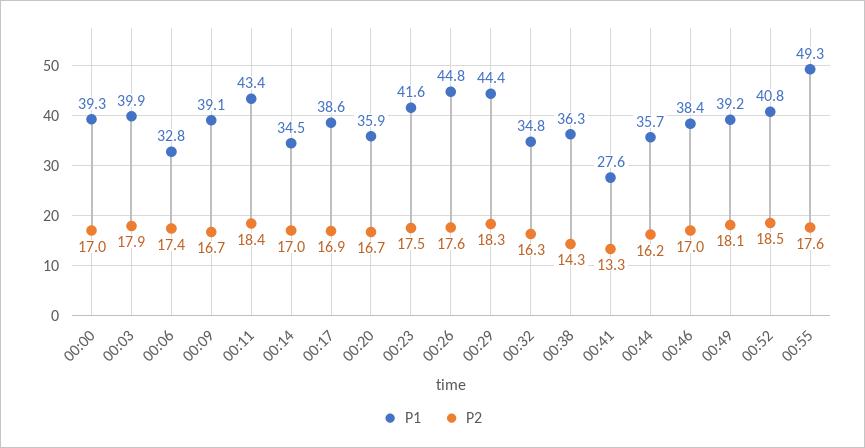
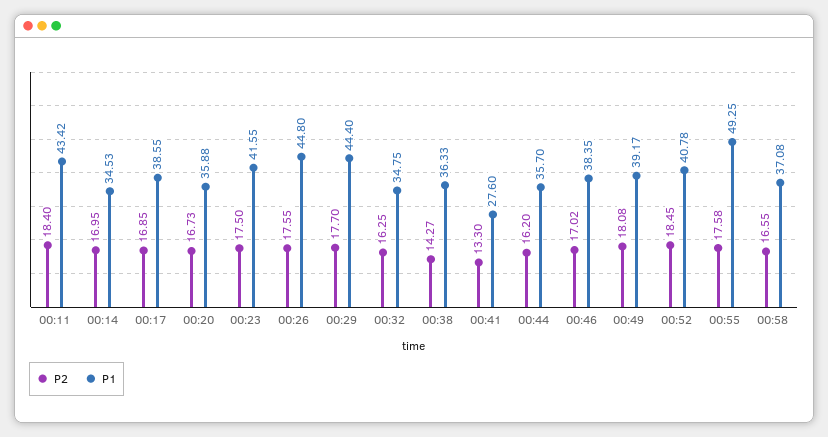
P1, 00:00: 39.3 -> none
P2, 00:00: 17 -> none
P1, 00:03: 39.9 -> none
P2, 00:03: 17.9 -> none
P1, 00:06: 32.8 -> none
P2, 00:06: 17.4 -> none
P1, 00:09: 39.1 -> none
P2, 00:09: 16.7 -> none
P2, 00:29: 18.3 -> 17.7
P2, 00:58: none -> 16.55
P1, 00:58: none -> 37.08

